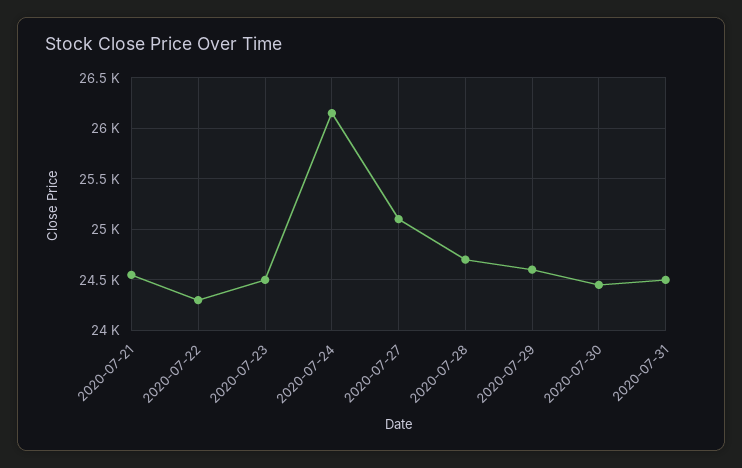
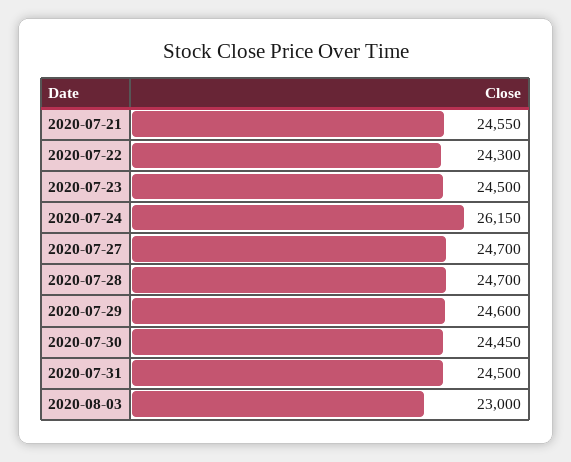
2020-07-27: 25100 -> 24700
2020-08-03: none -> 23000

